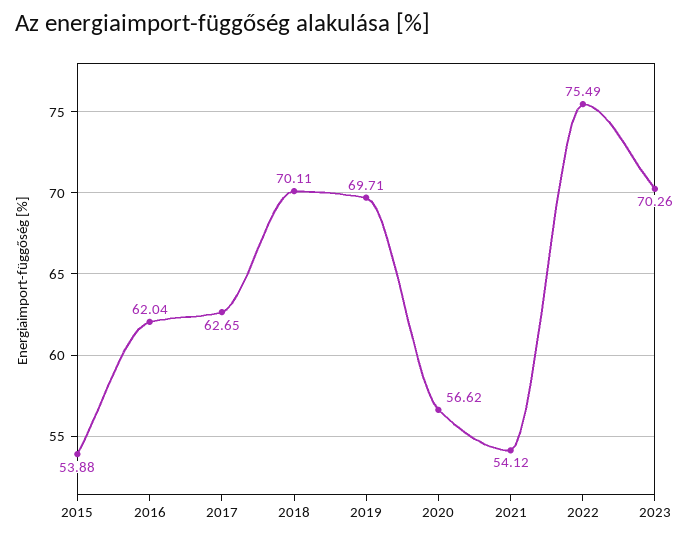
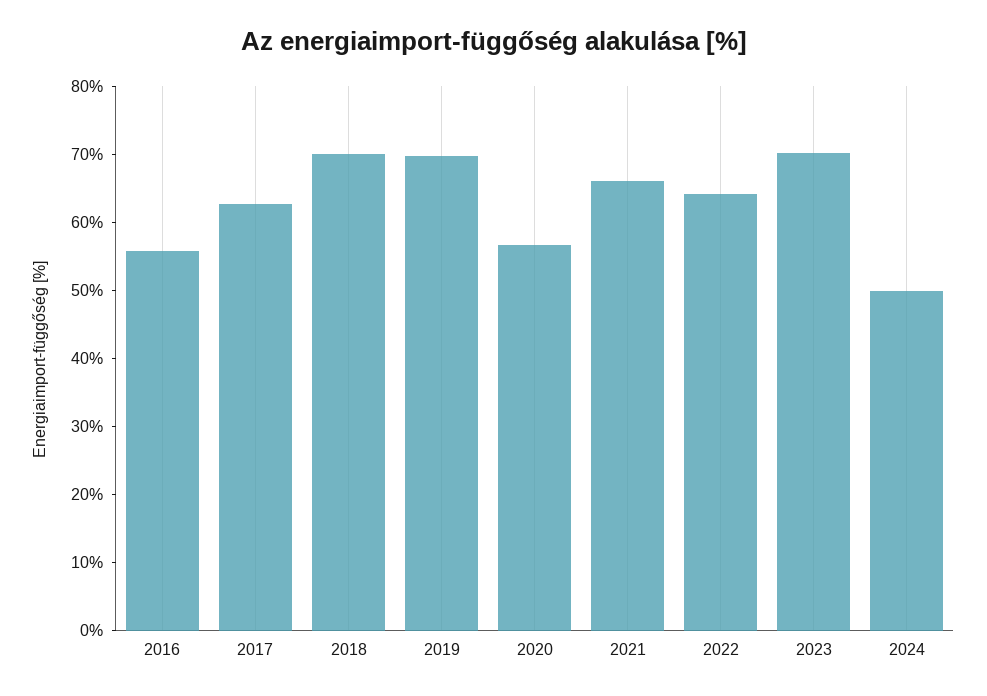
2015: 53.88 -> none
2016: 62.04 -> 56
2021: 54.12 -> 66
2022: 75.49 -> 64
2024: none -> 50

